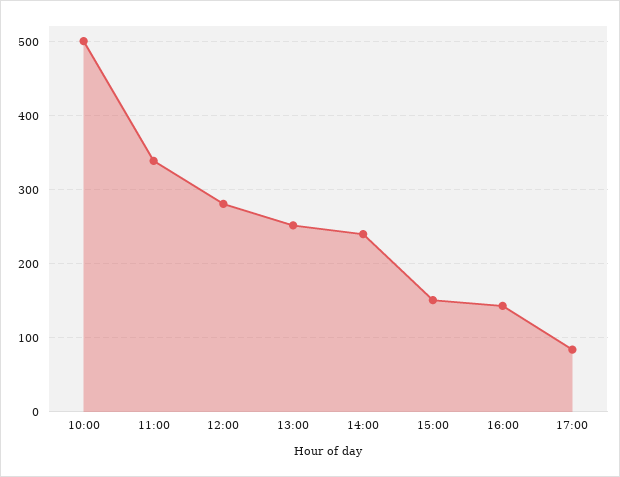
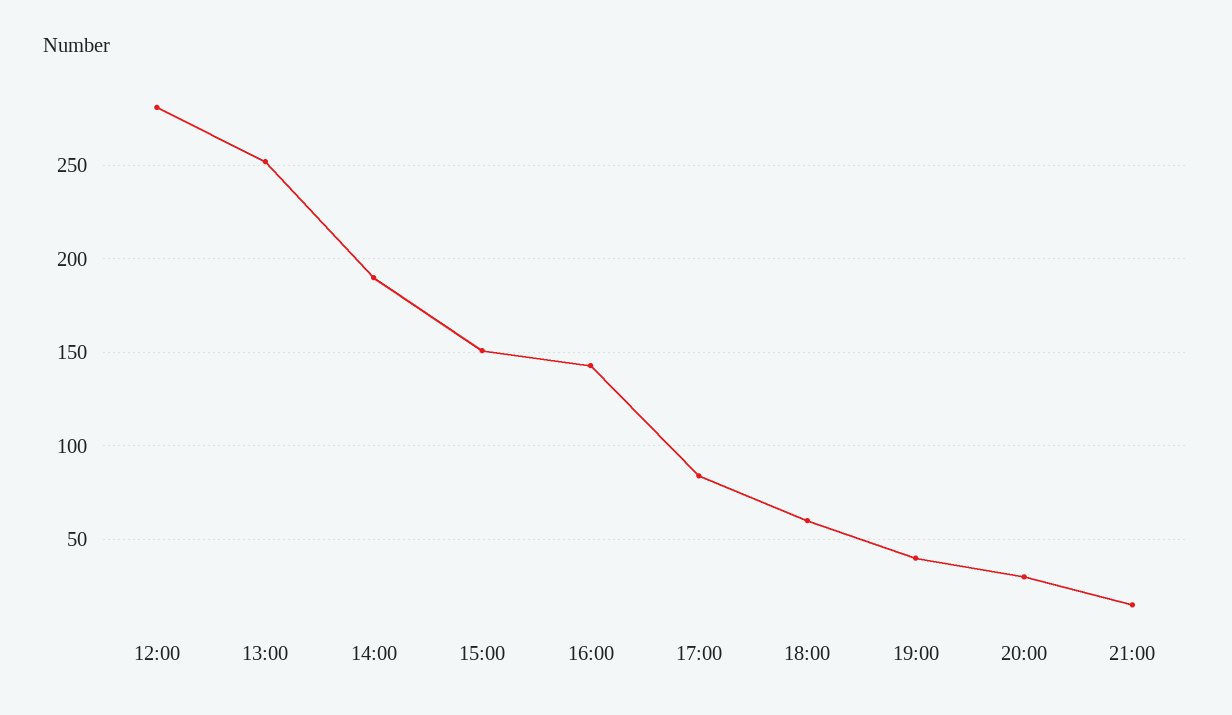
10:00: 500 -> none
11:00: 340 -> none
14:00: 240 -> 190
18:00: none -> 60
19:00: none -> 40
20:00: none -> 30
21:00: none -> 15

